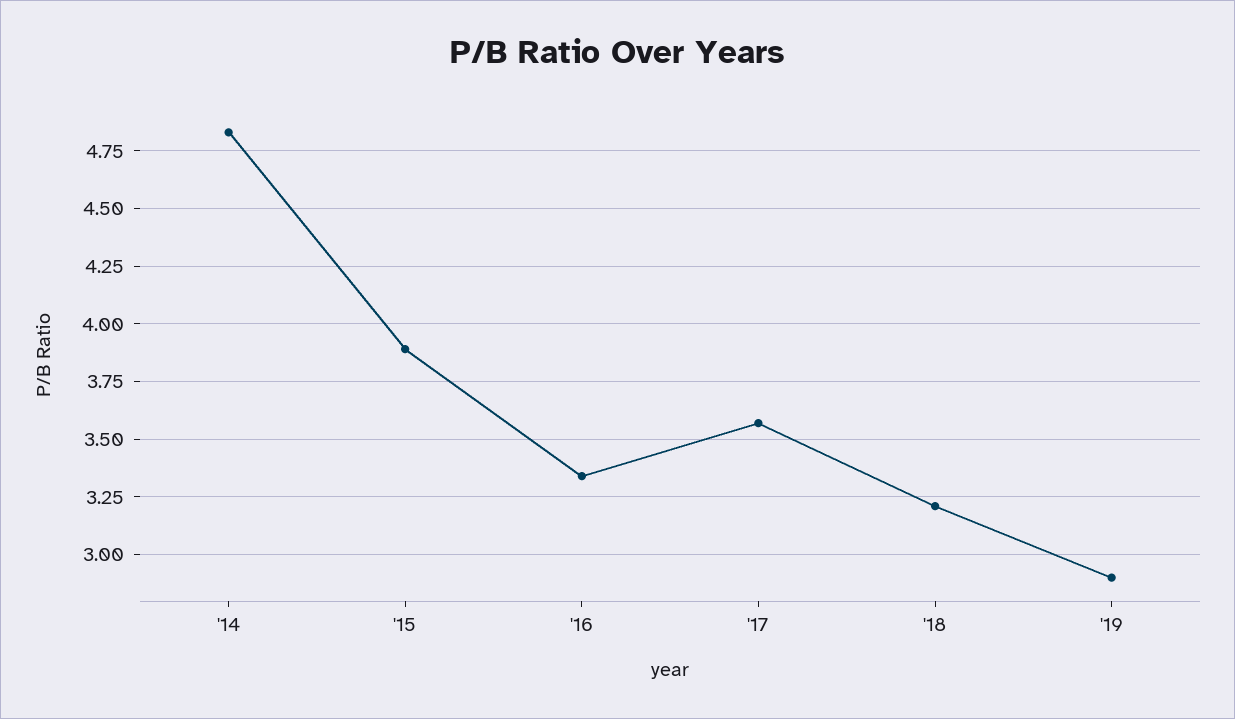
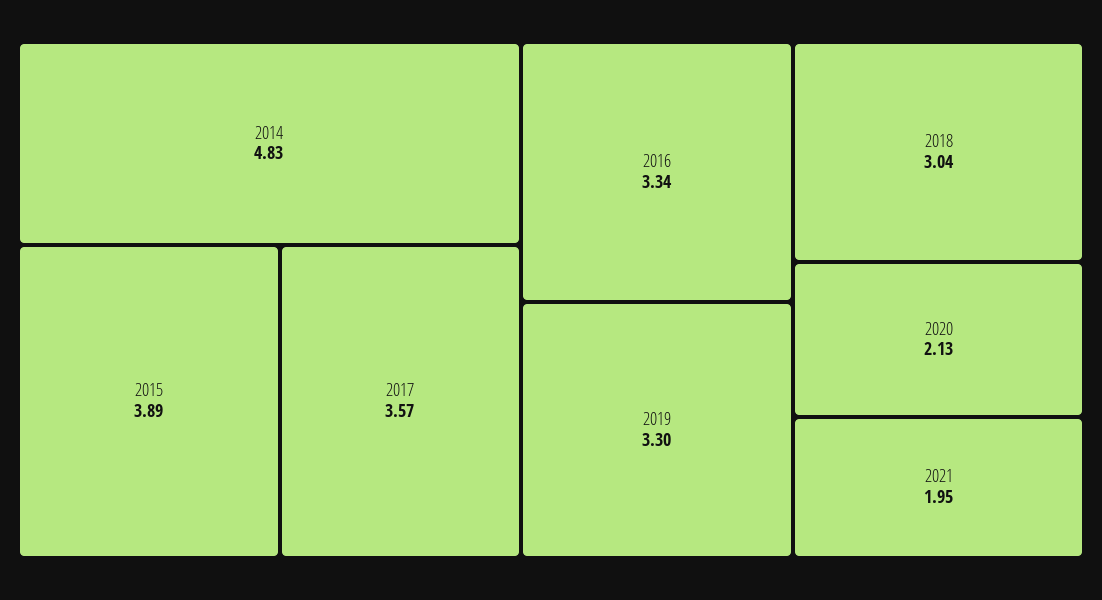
'18: 3.2 -> 3.04
'19: 2.9 -> 3.3
2020: none -> 2.13
2021: none -> 1.95

